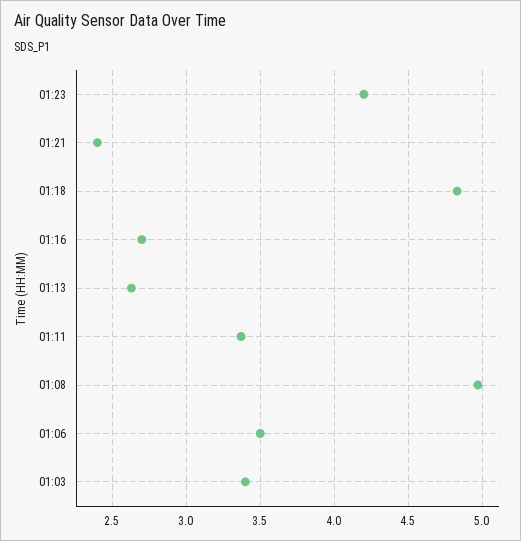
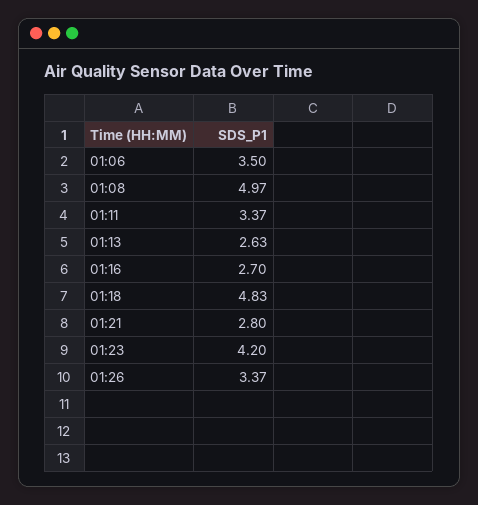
01:21: 2.4 -> 2.8
01:03: 3.4 -> none
01:26: none -> 3.37

